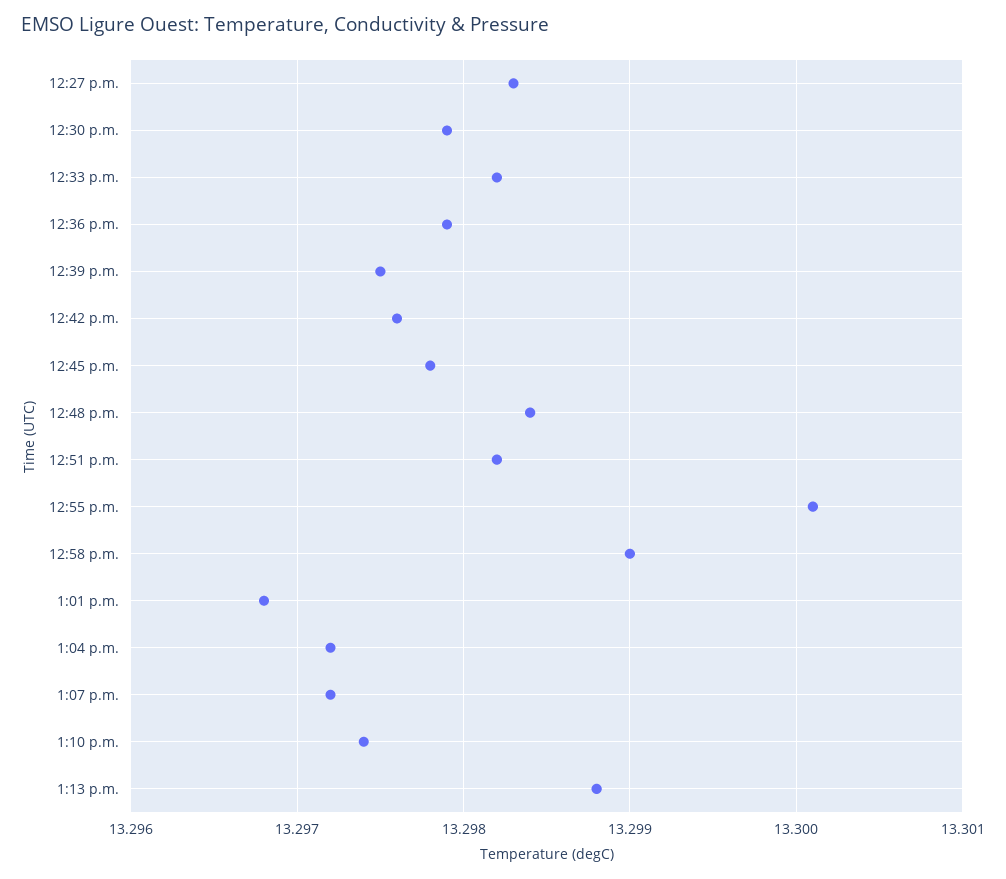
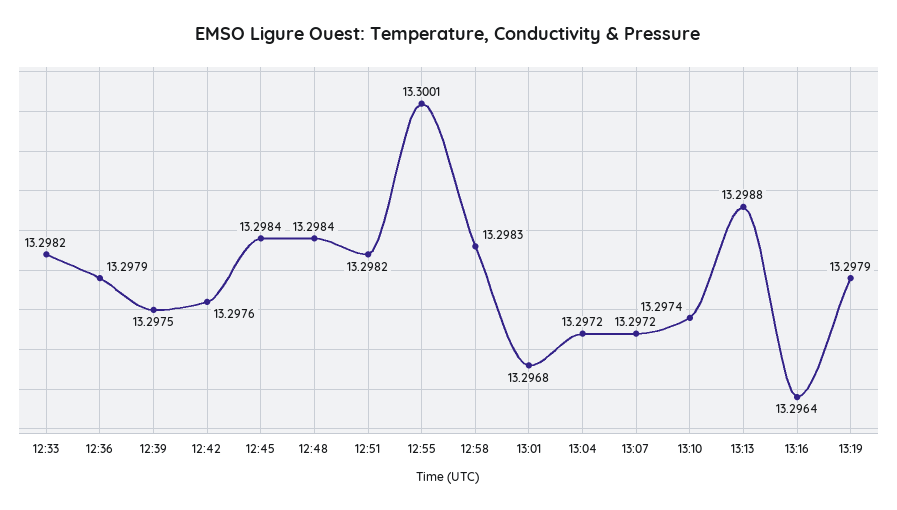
12:27 p.m.: 13.2983 -> none
12:30 p.m.: 13.2979 -> none
12:45 p.m.: 13.2978 -> 13.2984
12:58 p.m.: 13.299 -> 13.2983
13:16: none -> 13.2964
13:19: none -> 13.2979

